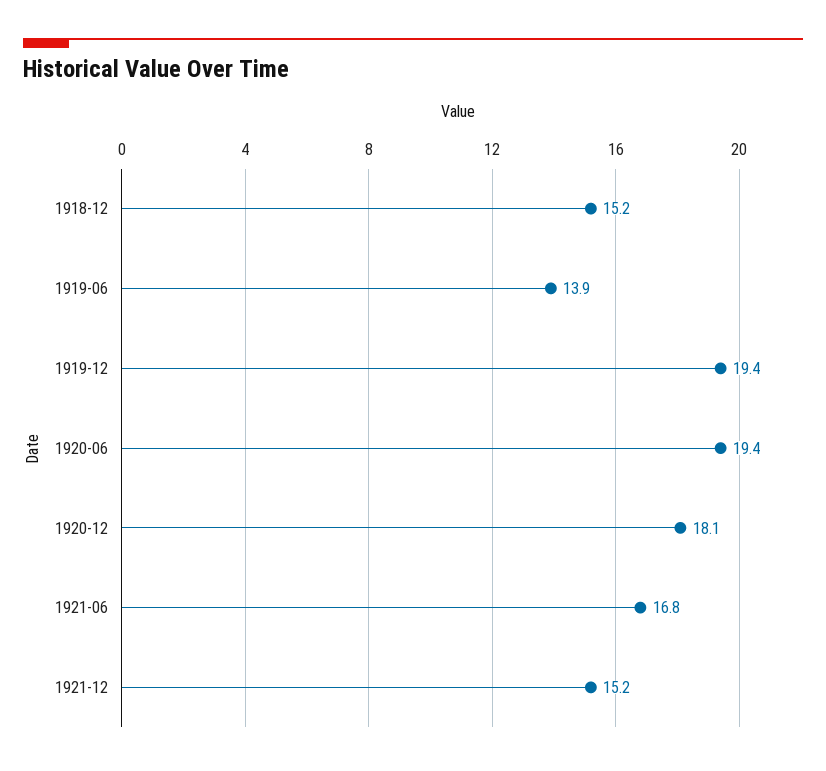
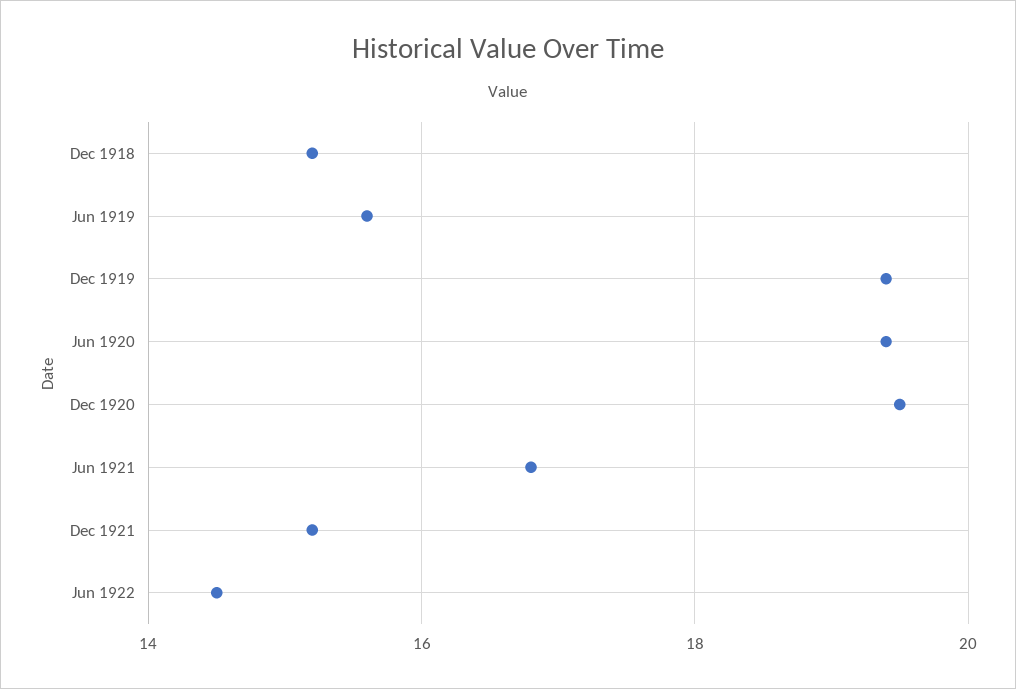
1919-06: 13.9 -> 15.5
1920-12: 18.1 -> 19.5
Jun 1922: none -> 14.5

